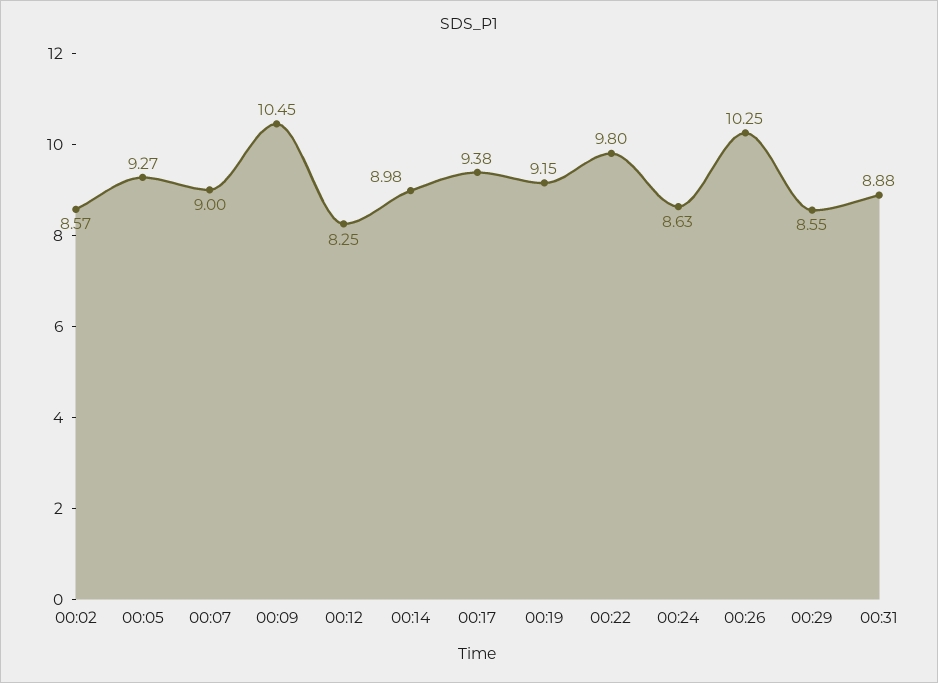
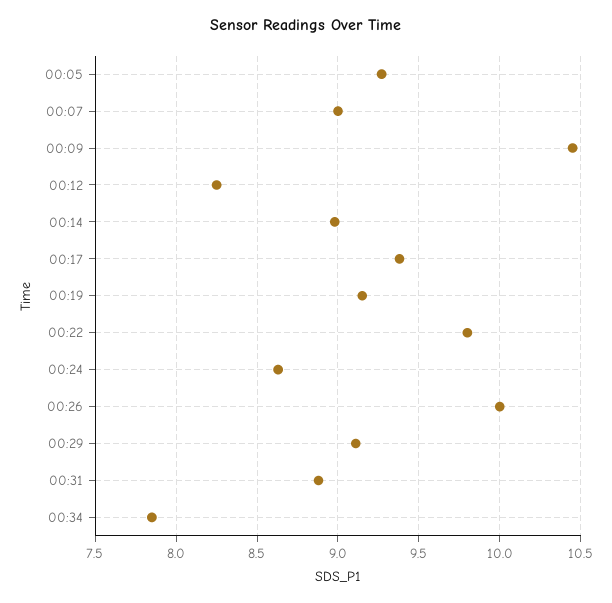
00:02: 8.57 -> none
00:26: 10.25 -> 10
00:29: 8.55 -> 9.1
00:34: none -> 7.85

